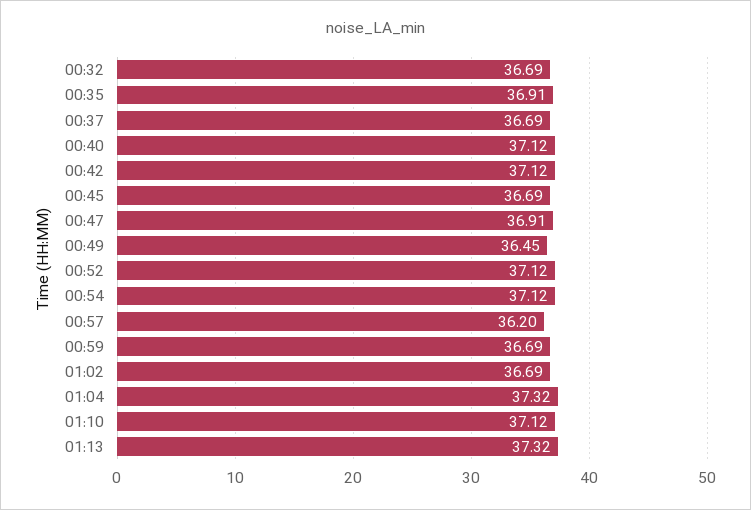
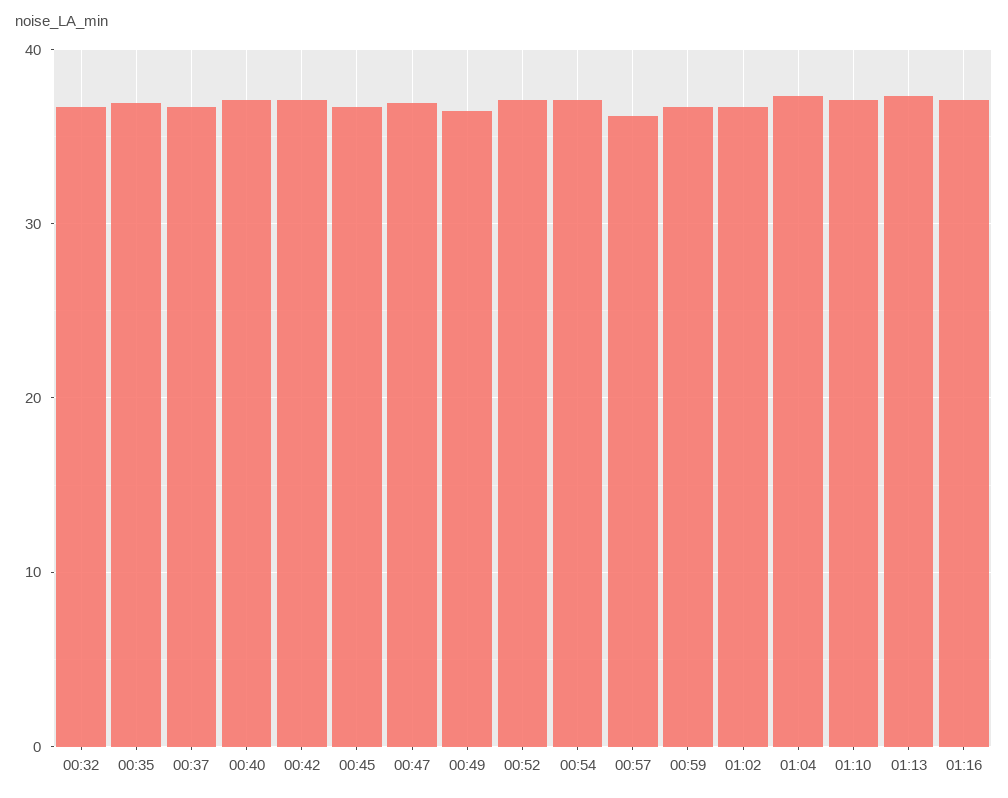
01:16: none -> 37

